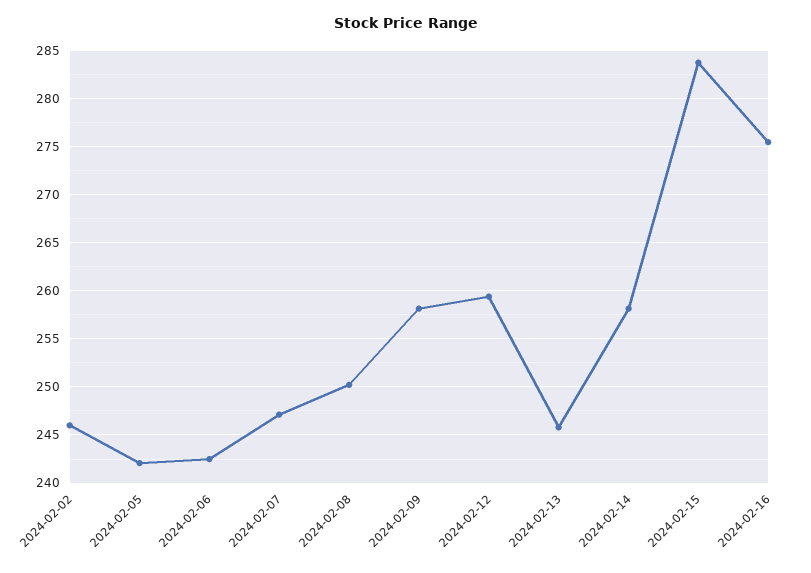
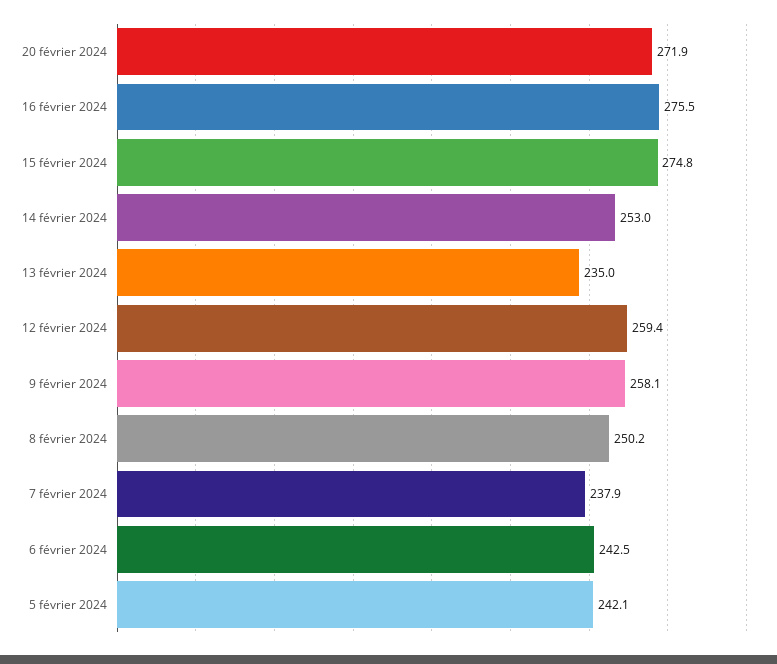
2024-02-02: 246 -> none
2024-02-07: 247 -> 237.9
2024-02-13: 246 -> 235
2024-02-14: 258 -> 253
2024-02-15: 284 -> 274.8
20 février 2024: none -> 271.9

